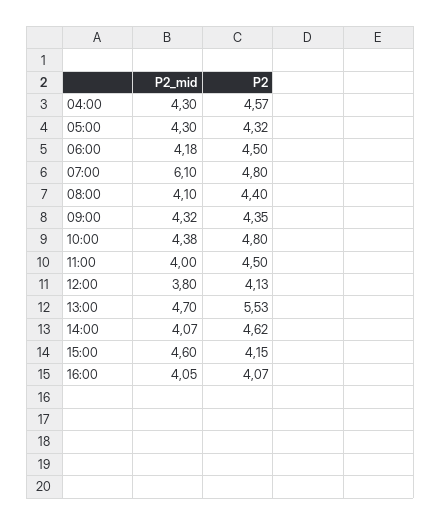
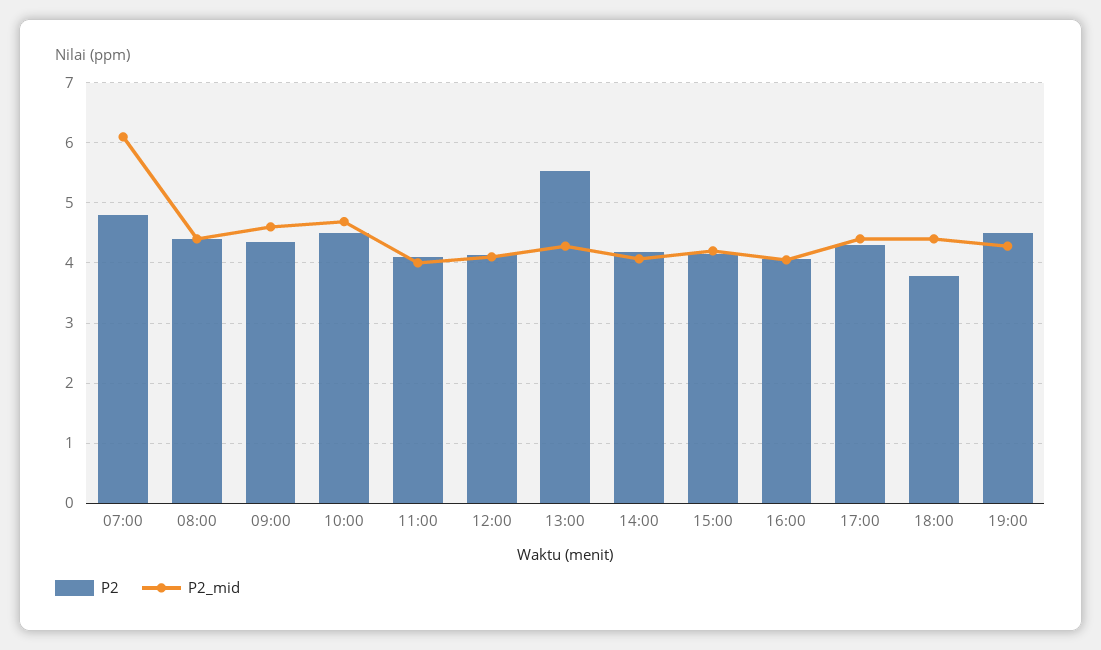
P2_mid, 04:00: 4.3 -> none
P2, 04:00: 4.57 -> none
P2_mid, 05:00: 4.3 -> none
P2, 05:00: 4.32 -> none
P2_mid, 06:00: 4.18 -> none
P2, 06:00: 4.5 -> none
P2_mid, 08:00: 4.1 -> 4.4
P2_mid, 09:00: 4.32 -> 4.6
P2_mid, 10:00: 4.38 -> 4.7
P2, 10:00: 4.8 -> 4.5
P2, 11:00: 4.5 -> 4.1
P2_mid, 12:00: 3.8 -> 4.1
P2_mid, 13:00: 4.7 -> 4.3
P2, 14:00: 4.62 -> 4.2
P2_mid, 15:00: 4.6 -> 4.2
P2, 17:00: none -> 4.3
P2_mid, 17:00: none -> 4.4
P2, 18:00: none -> 3.8
P2_mid, 18:00: none -> 4.4
P2, 19:00: none -> 4.5
P2_mid, 19:00: none -> 4.3

